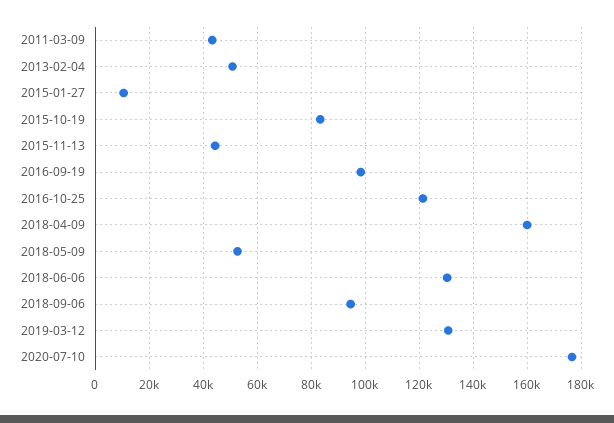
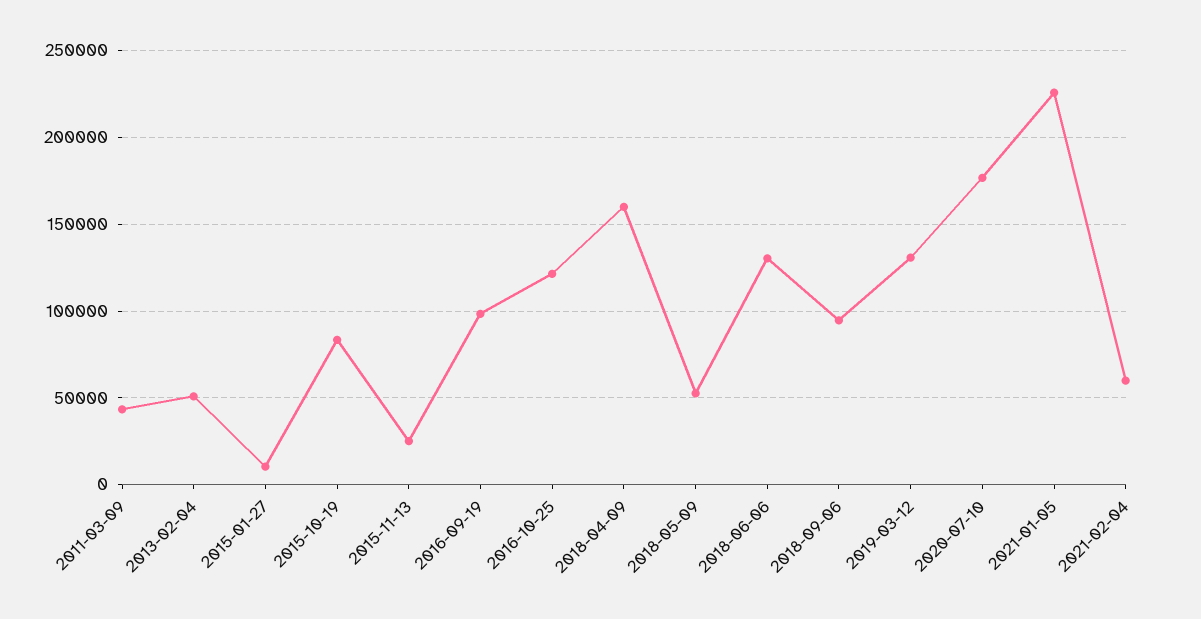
2015-11-13: 45000 -> 25000
2021-01-05: none -> 225000
2021-02-04: none -> 60000

